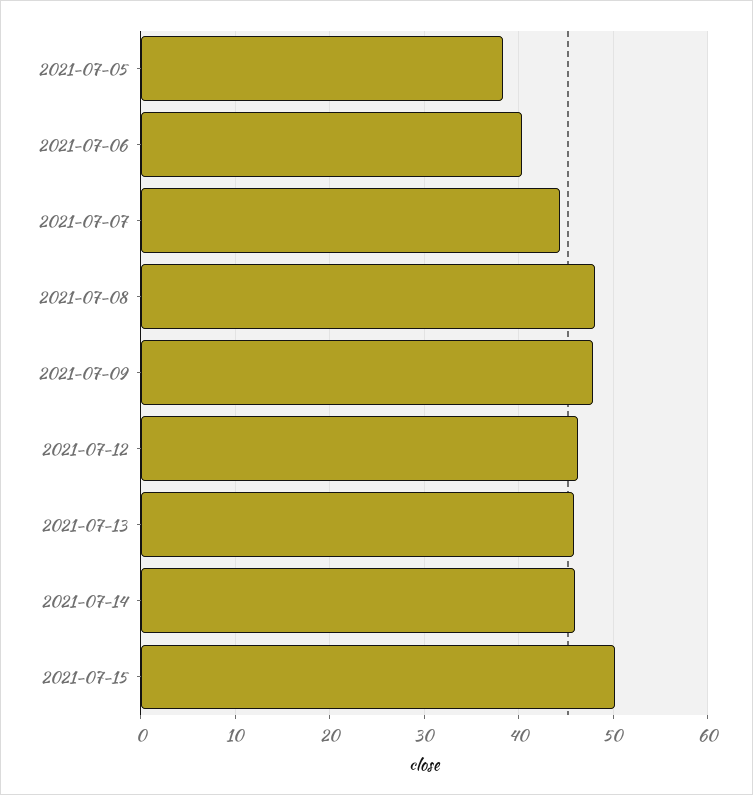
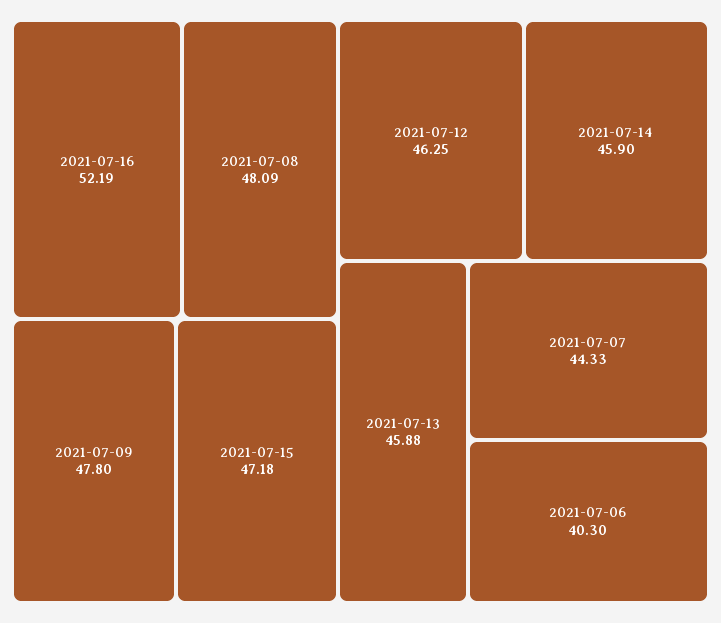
2021-07-05: 38 -> none
2021-07-15: 50 -> 47.18
2021-07-16: none -> 52.19

